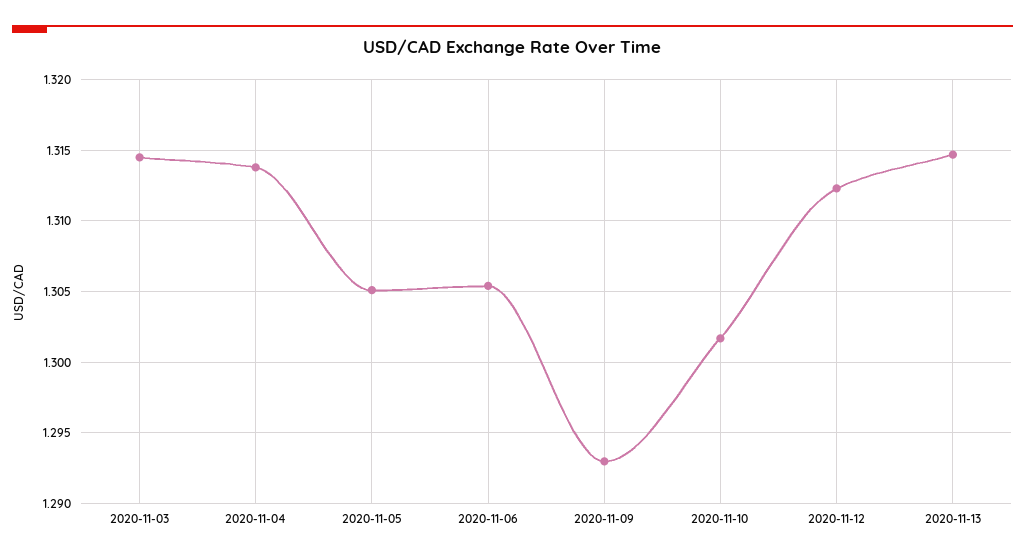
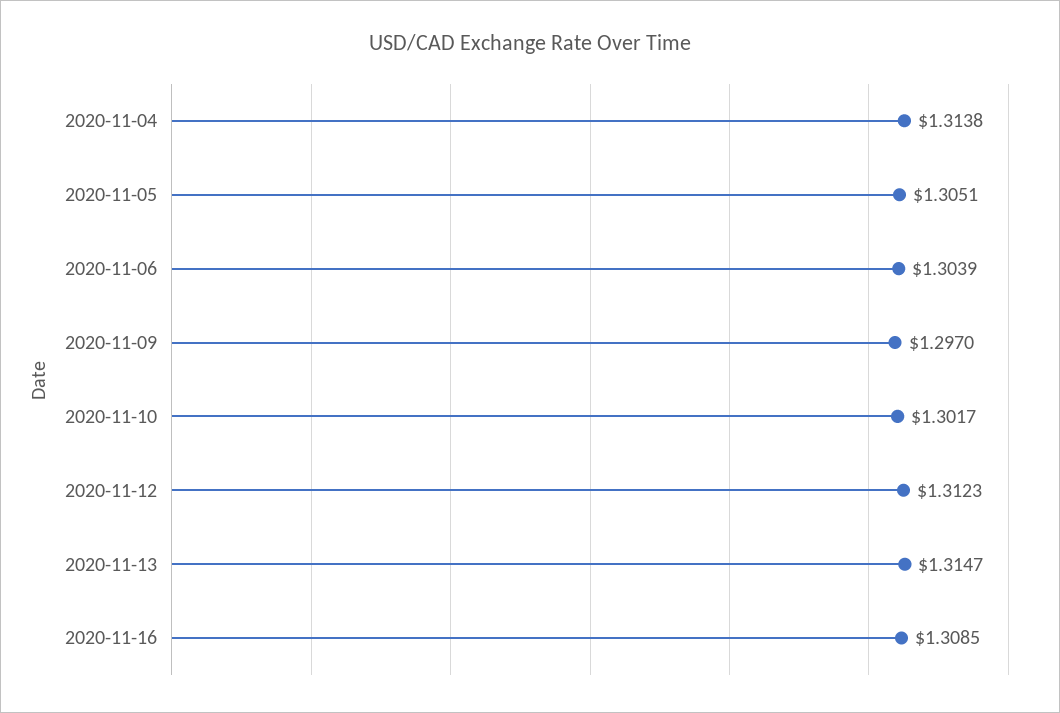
2020-11-03: 1.3145 -> none
2020-11-06: 1.3055 -> 1.3039
2020-11-09: 1.293 -> 1.297
2020-11-16: none -> 1.3085

